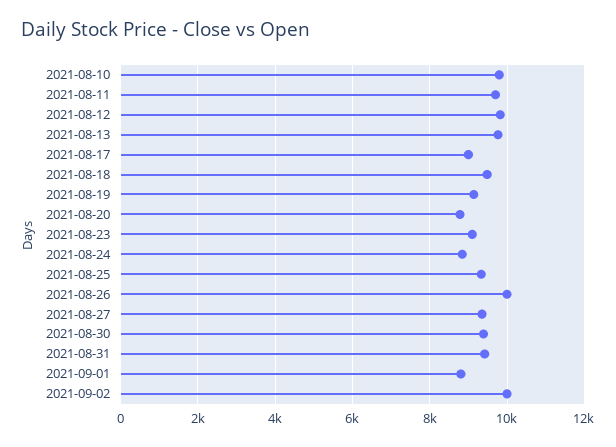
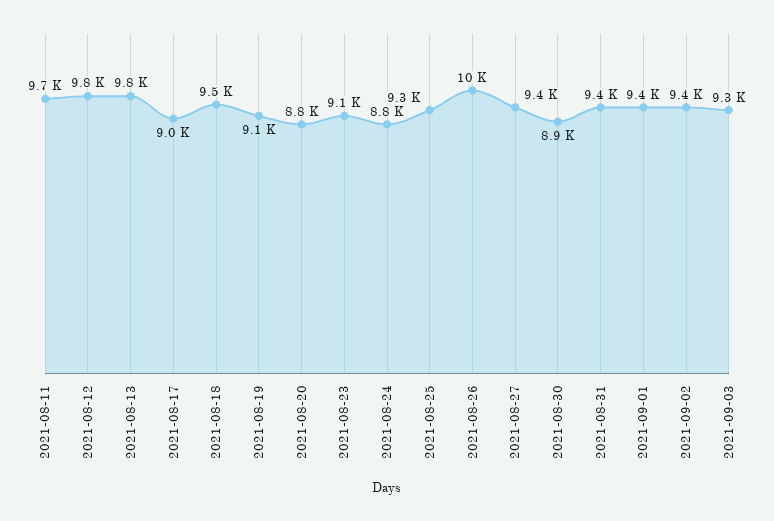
2021-08-10: 9800 -> none
2021-08-30: 9400 -> 8900
2021-09-01: 8800 -> 9400
2021-09-02: 10000 -> 9400
2021-09-03: none -> 9300

